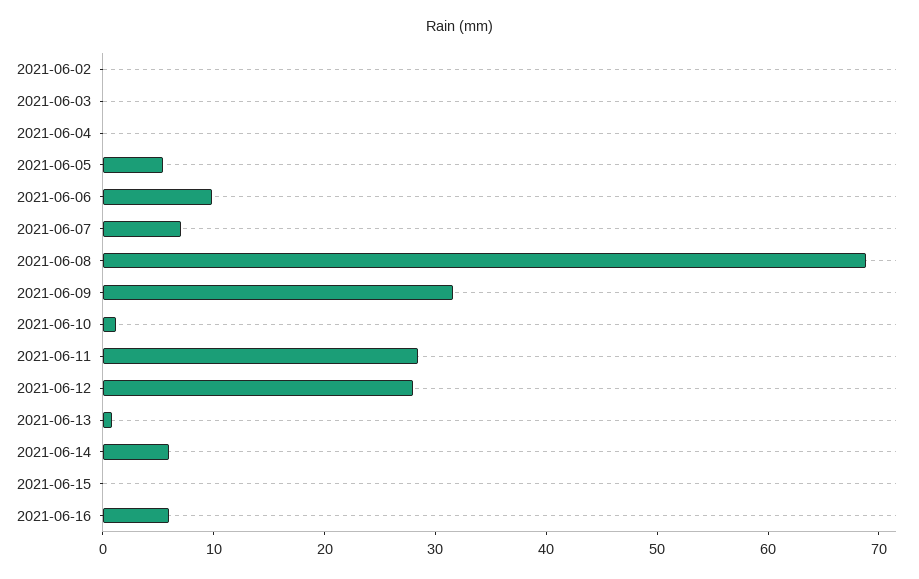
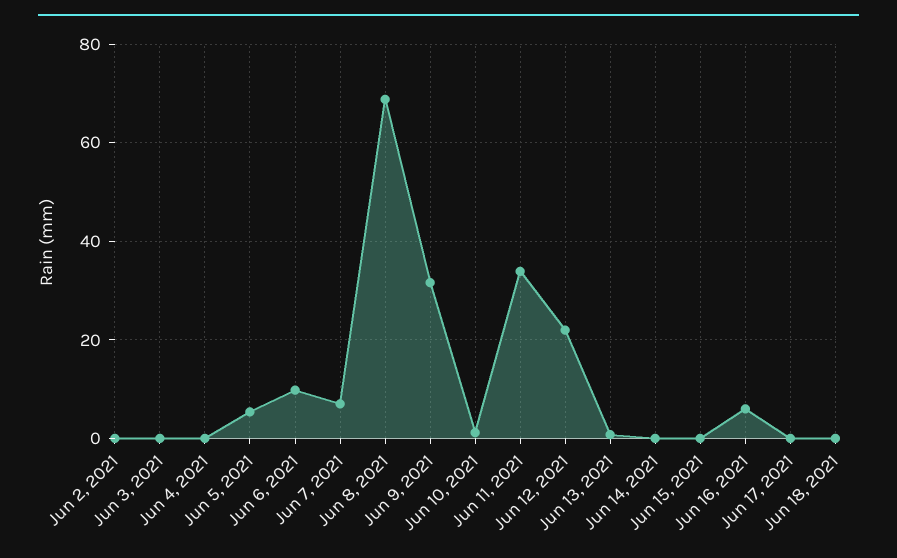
2021-06-11: 28 -> 34
2021-06-12: 28 -> 22
2021-06-14: 6 -> 0
Jun 17, 2021: none -> 0
Jun 18, 2021: none -> 0

